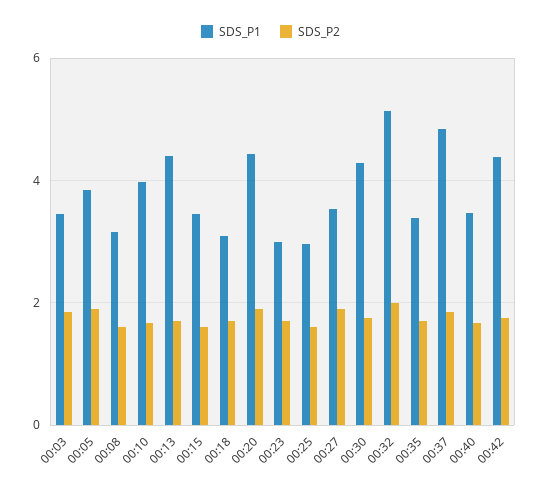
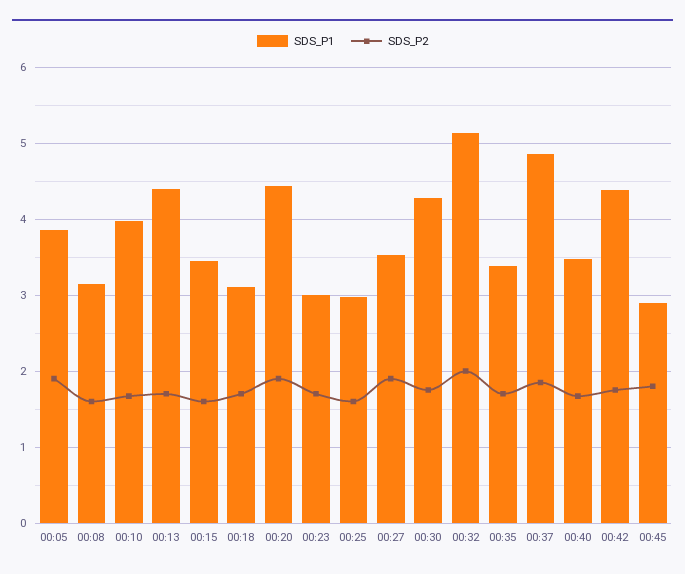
SDS_P1, 00:03: 3.4 -> none
SDS_P2, 00:03: 1.8 -> none
SDS_P1, 00:45: none -> 2.9
SDS_P2, 00:45: none -> 1.8

